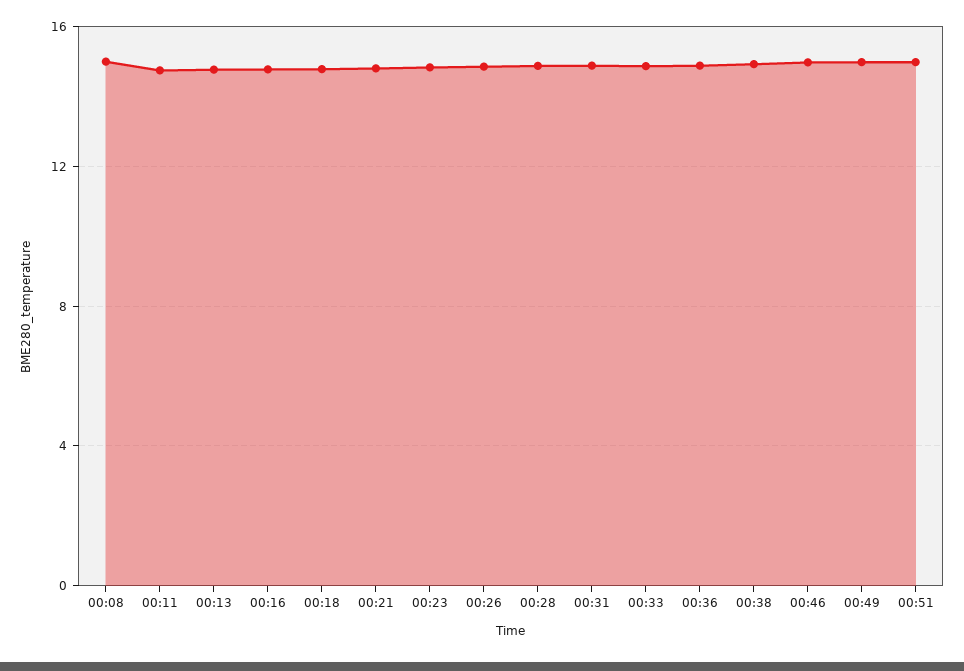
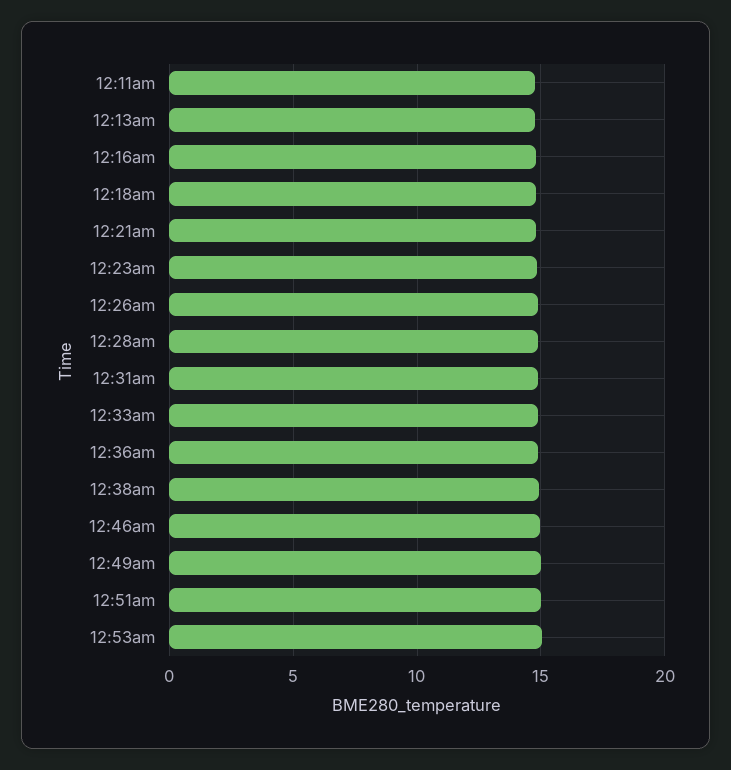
00:08: 15 -> none
12:53am: none -> 15

